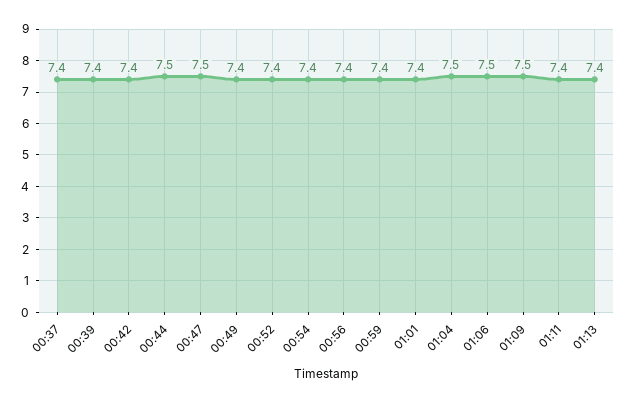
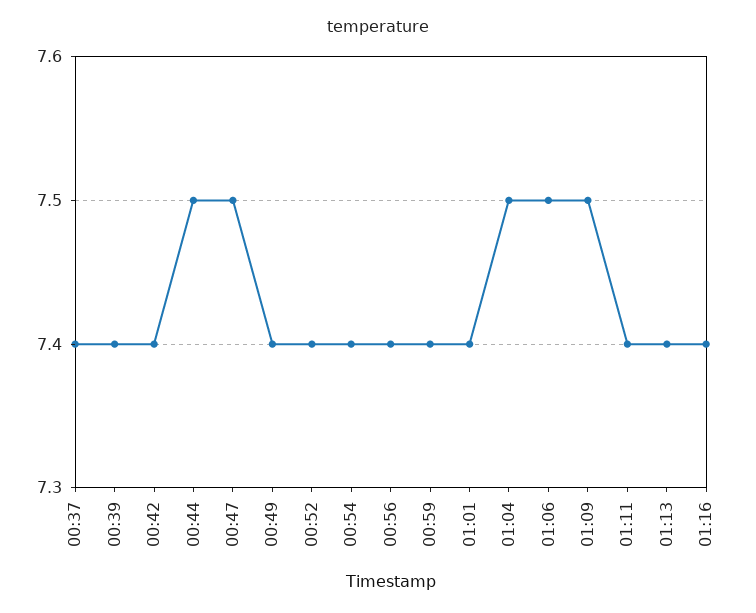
01:16: none -> 7.4

